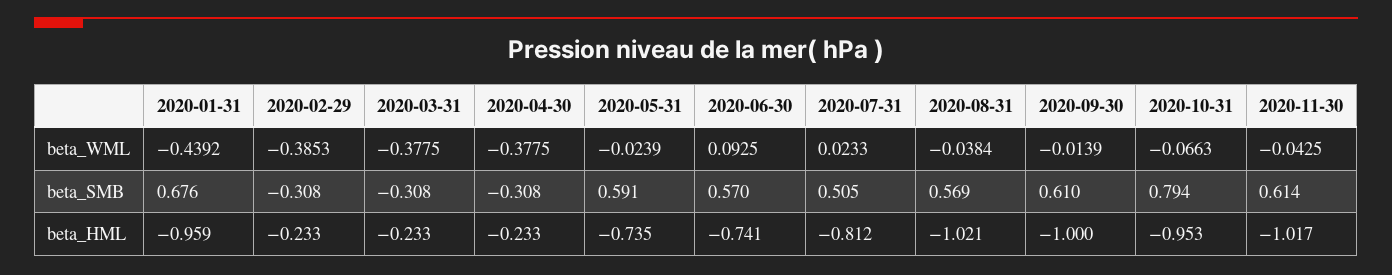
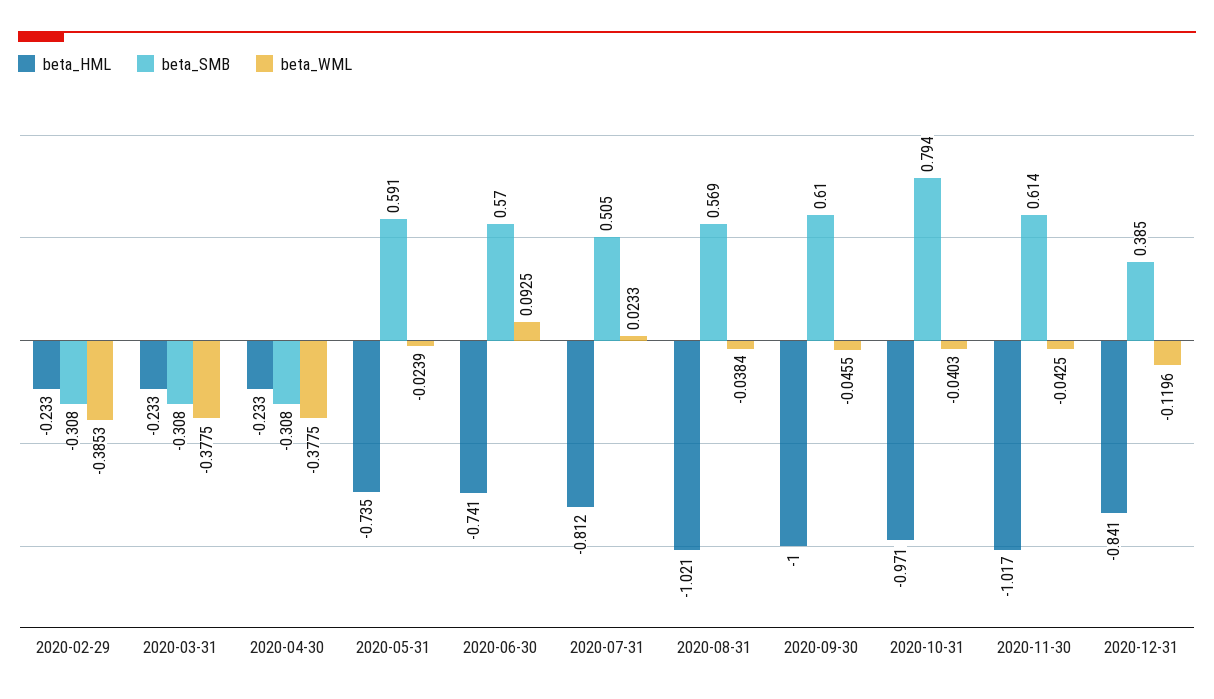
beta_WML, 2020-01-31: -0.4392 -> none
beta_WML, 2020-09-30: -0.0139 -> -0.0455
beta_WML, 2020-10-31: -0.0663 -> -0.0403
beta_SMB, 2020-01-31: 0.676 -> none
beta_HML, 2020-01-31: -0.959 -> none
beta_HML, 2020-10-31: -0.953 -> -0.971
beta_HML, 2020-12-31: none -> -0.841
beta_SMB, 2020-12-31: none -> 0.385
beta_WML, 2020-12-31: none -> -0.1196

